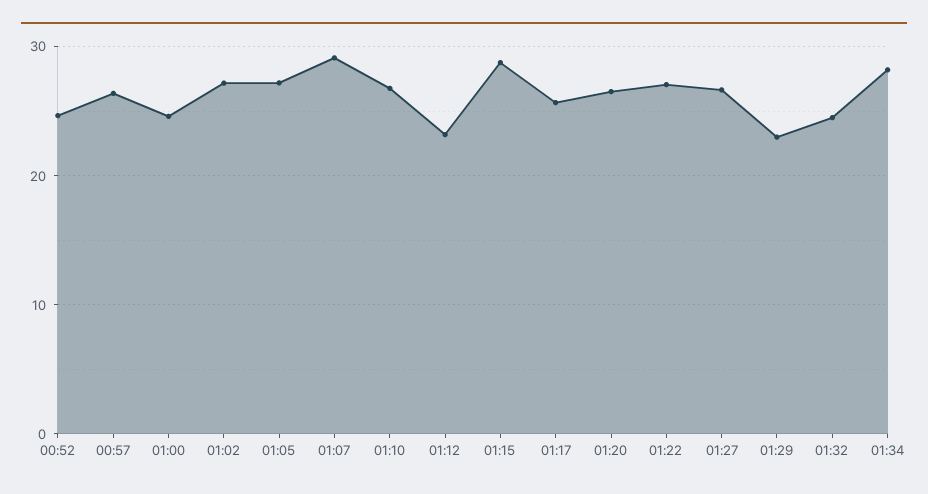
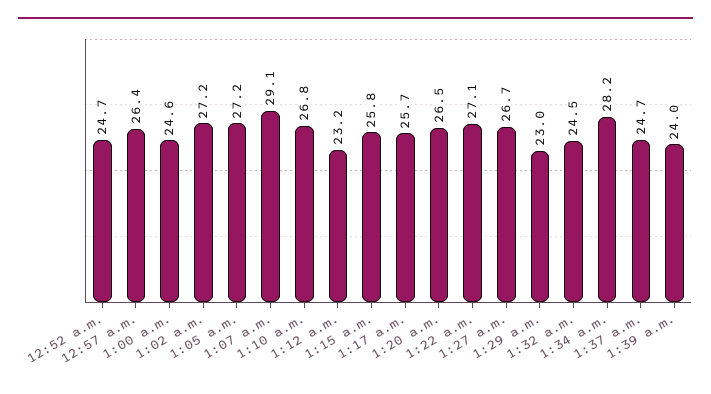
01:15: 29 -> 25.8
1:37 a.m.: none -> 24.7
1:39 a.m.: none -> 24

